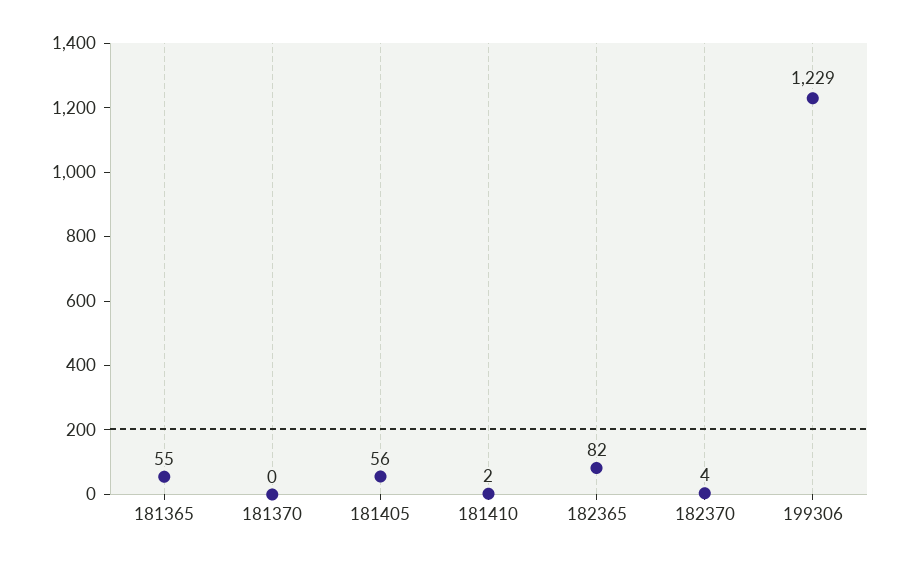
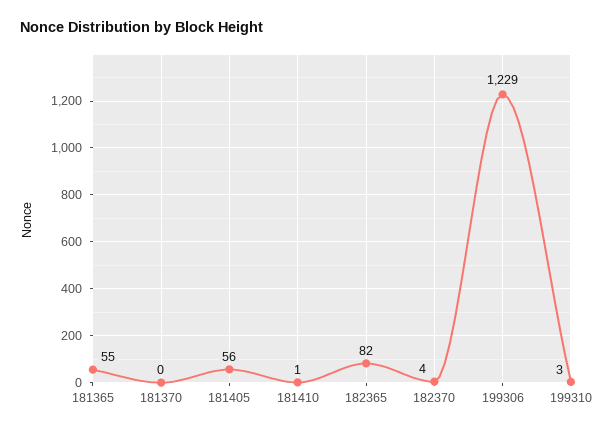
181410: 2 -> 1
199310: none -> 3

